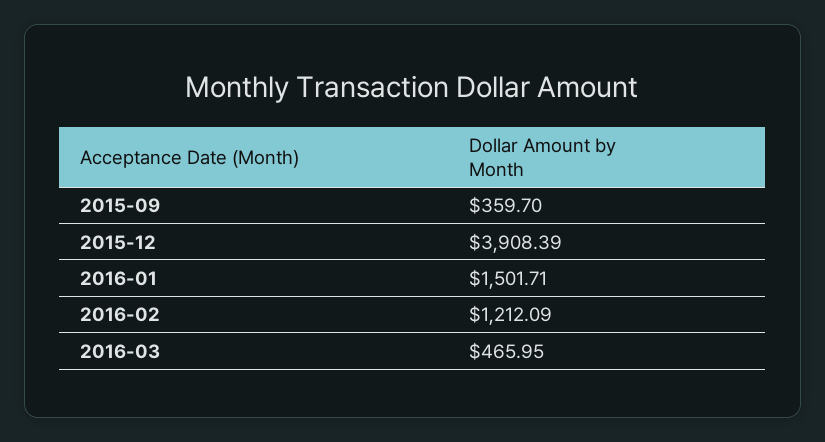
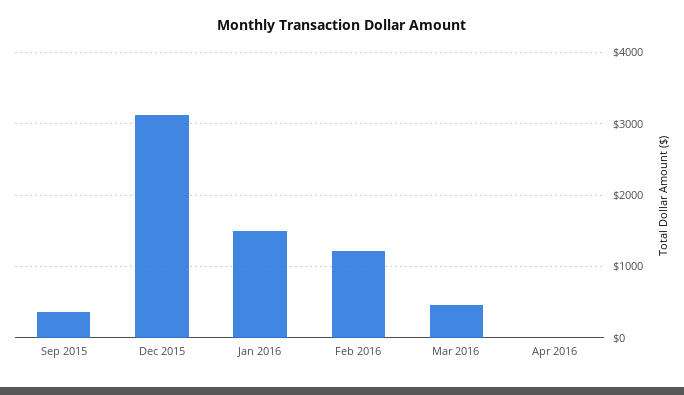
2015-12: 3908.39 -> 3100
Apr 2016: none -> 0

